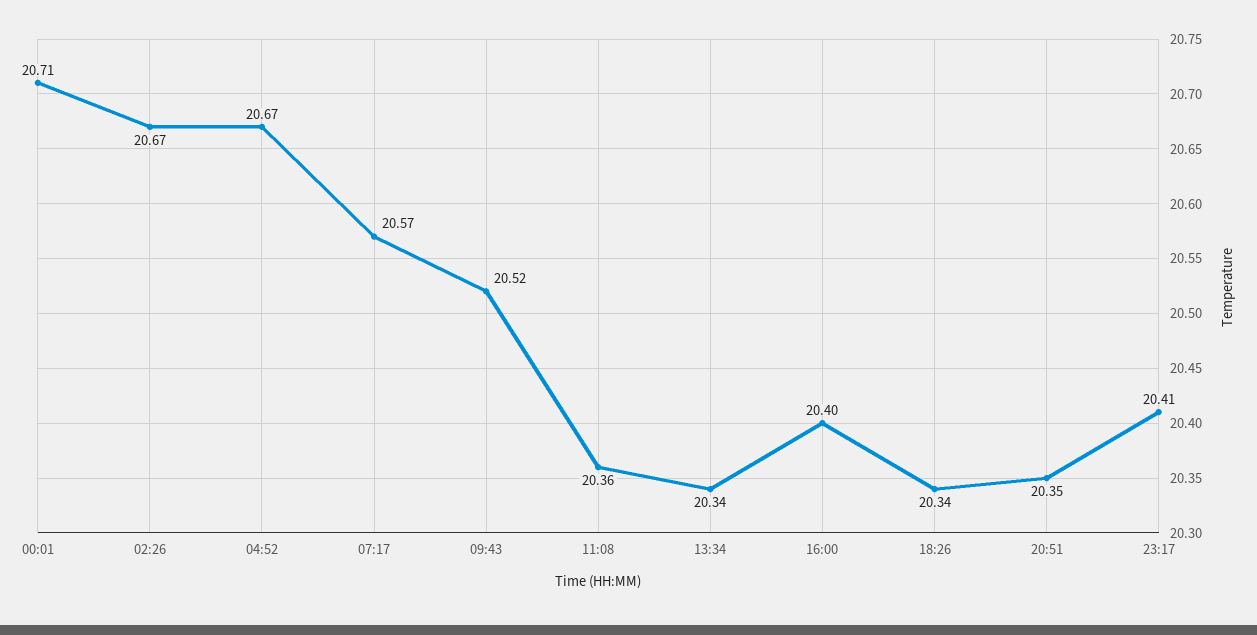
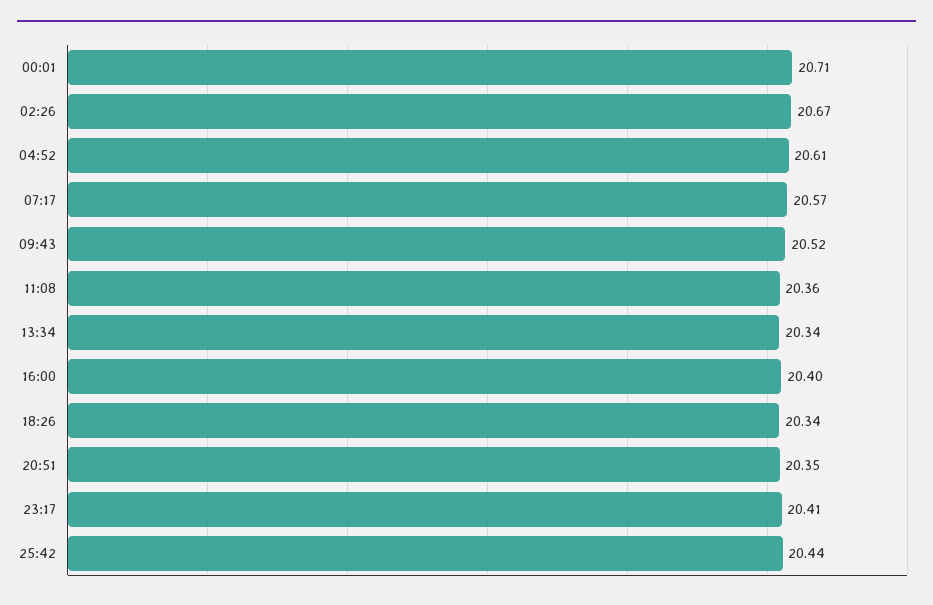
04:52: 20.67 -> 20.61
25:42: none -> 20.44

